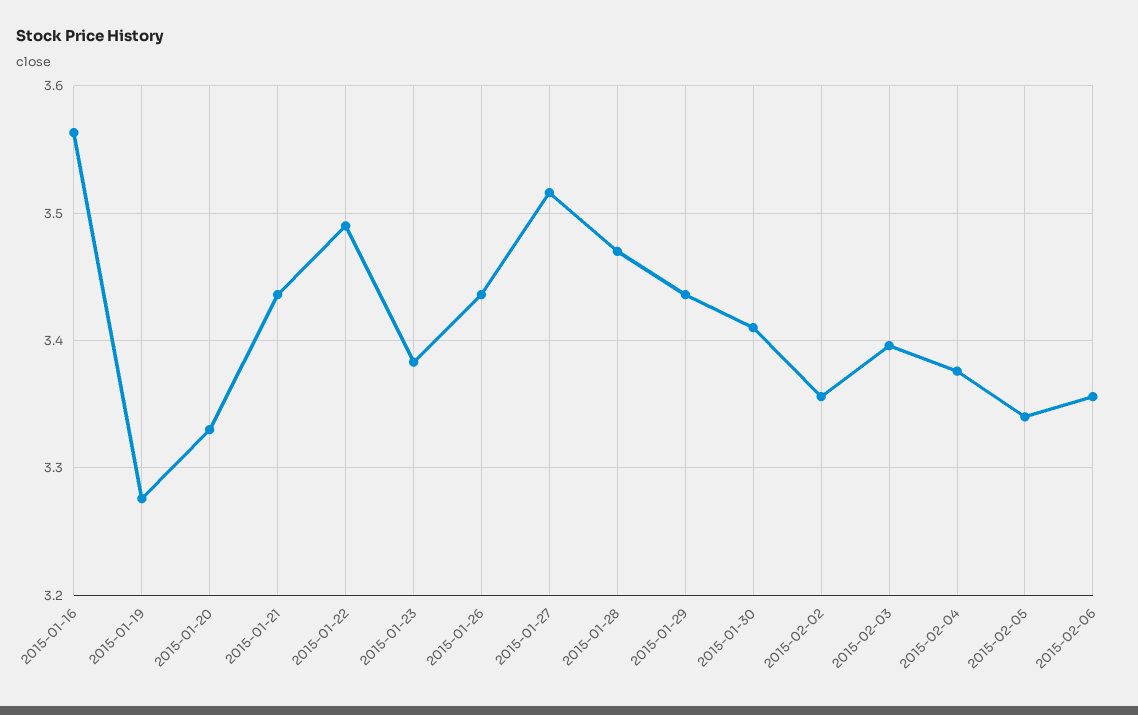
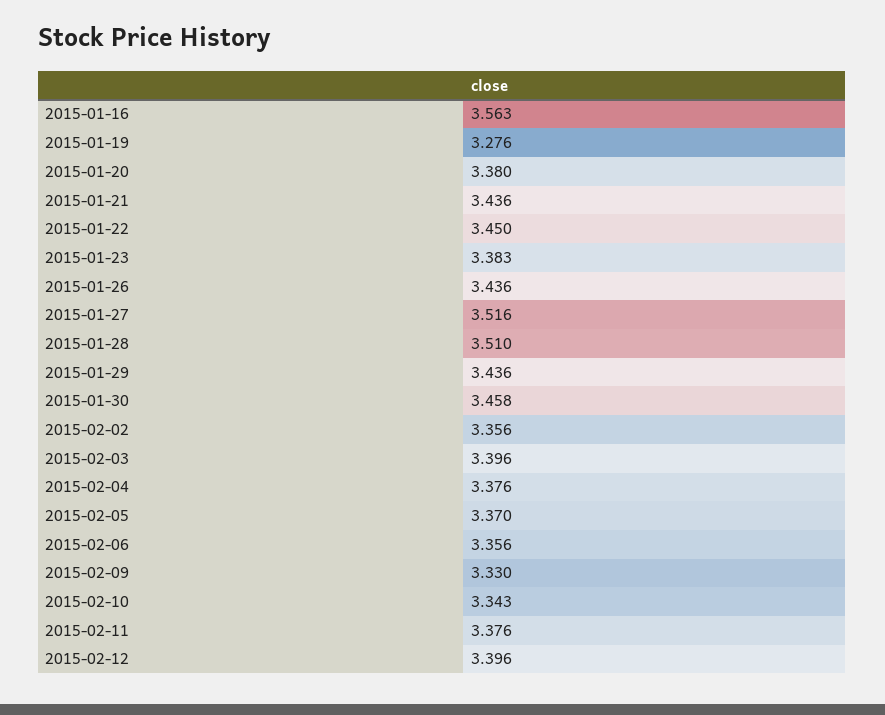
2015-01-20: 3.33 -> 3.38
2015-01-22: 3.49 -> 3.45
2015-01-28: 3.47 -> 3.51
2015-01-30: 3.41 -> 3.458
2015-02-05: 3.34 -> 3.37
2015-02-09: none -> 3.33
2015-02-10: none -> 3.343
2015-02-11: none -> 3.376
2015-02-12: none -> 3.396

